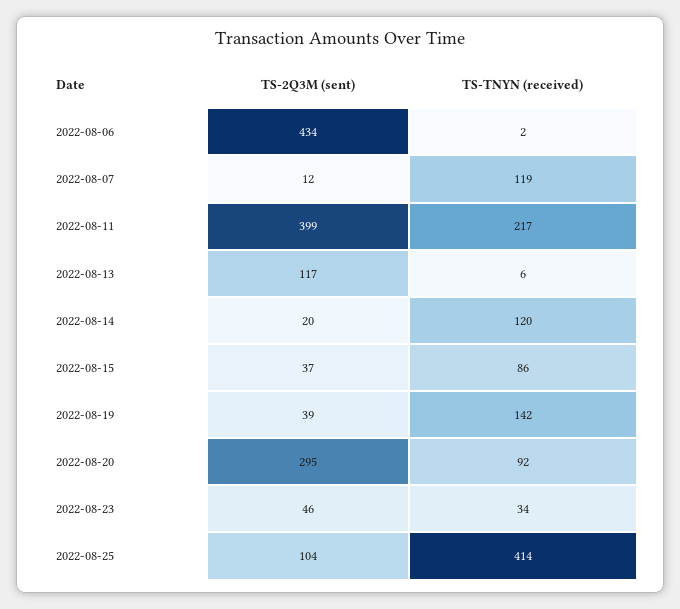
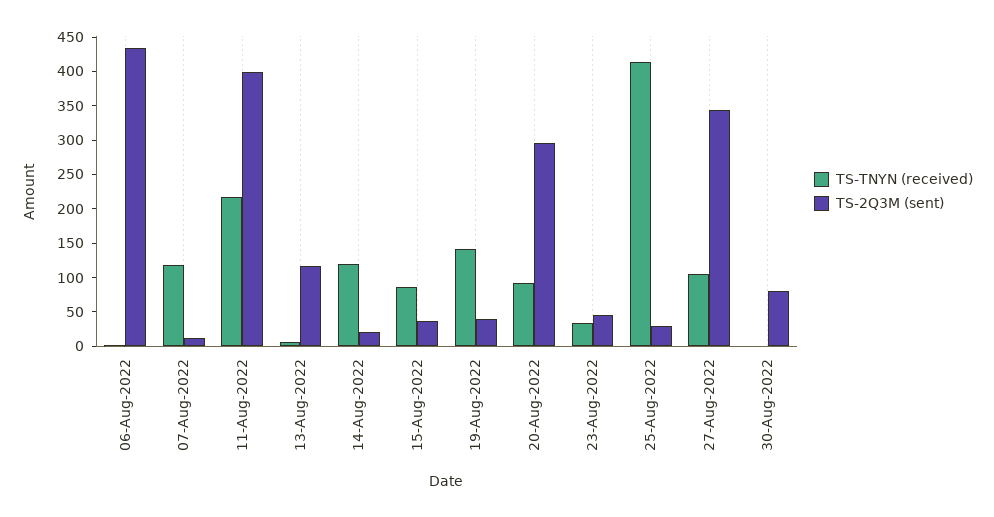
TS-2Q3M (sent), 2022-08-25: 104 -> 25
TS-TNYN (received), 27-Aug-2022: none -> 100
TS-2Q3M (sent), 27-Aug-2022: none -> 350
TS-TNYN (received), 30-Aug-2022: none -> 0
TS-2Q3M (sent), 30-Aug-2022: none -> 75

